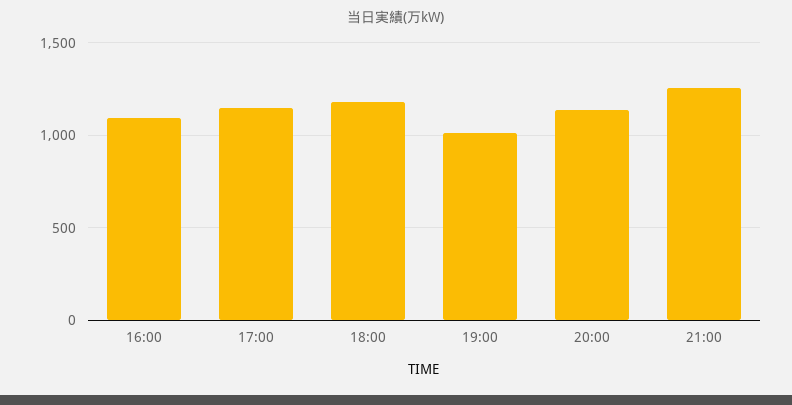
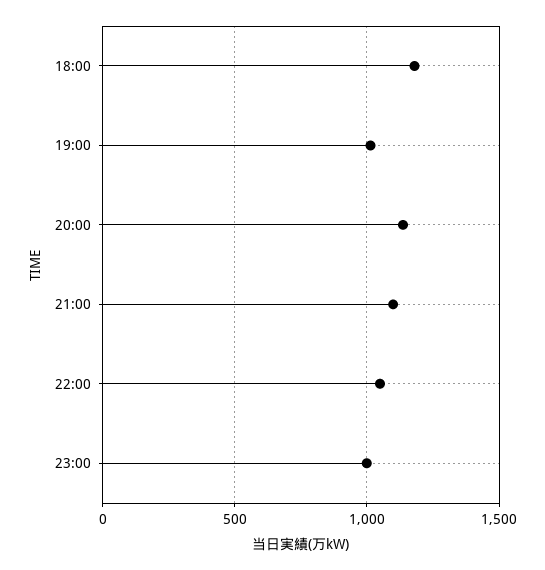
16:00: 1100 -> none
17:00: 1150 -> none
21:00: 1250 -> 1100
22:00: none -> 1050
23:00: none -> 1000

